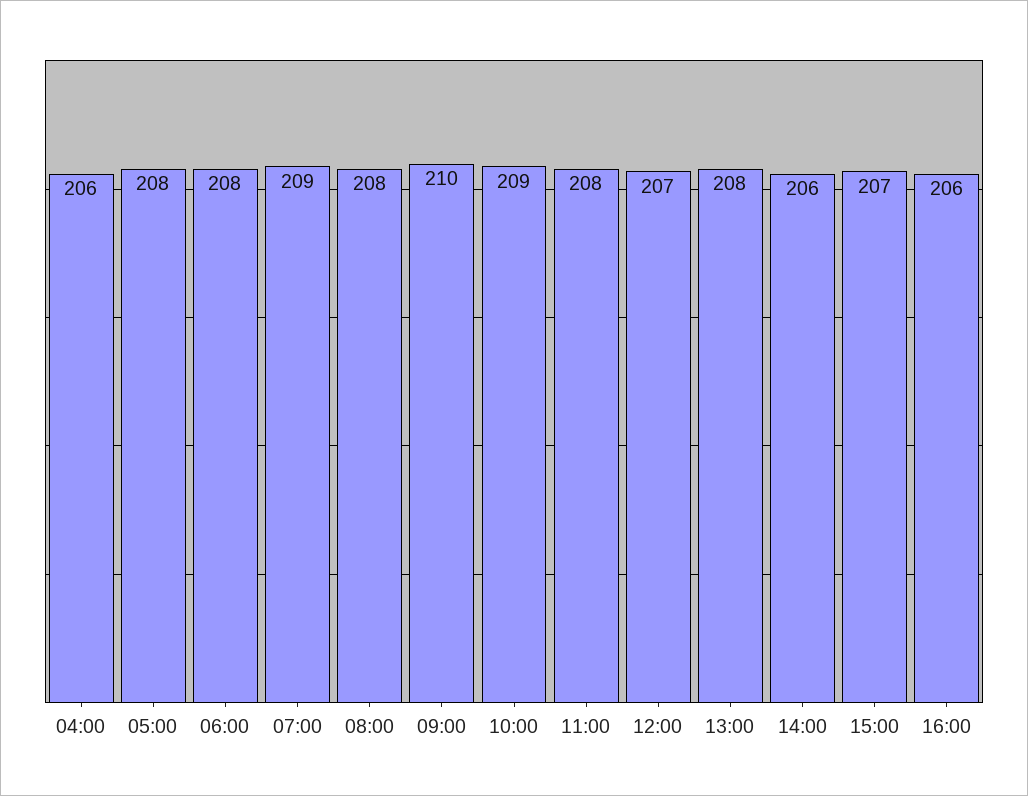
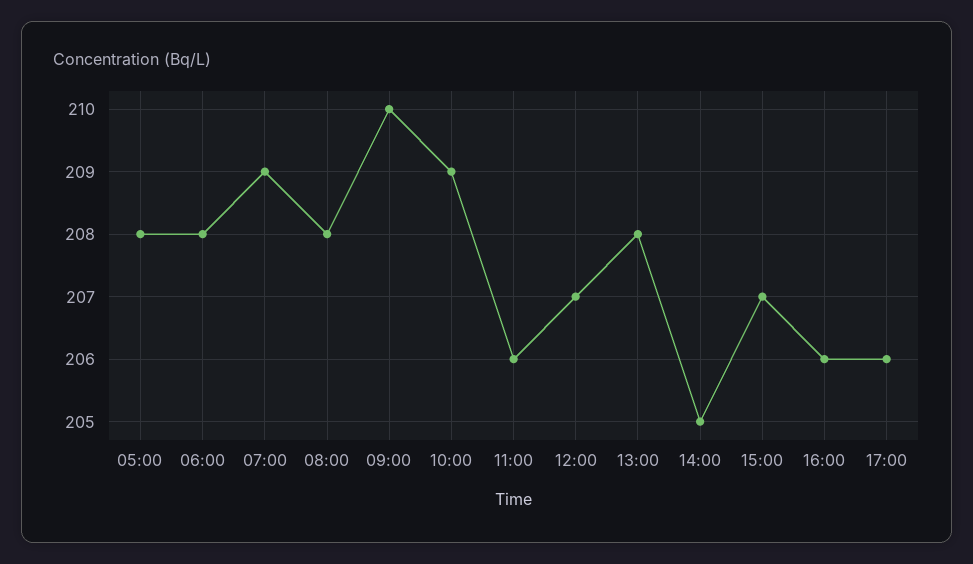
04:00: 206 -> none
11:00: 208 -> 206
14:00: 206 -> 205
17:00: none -> 206

